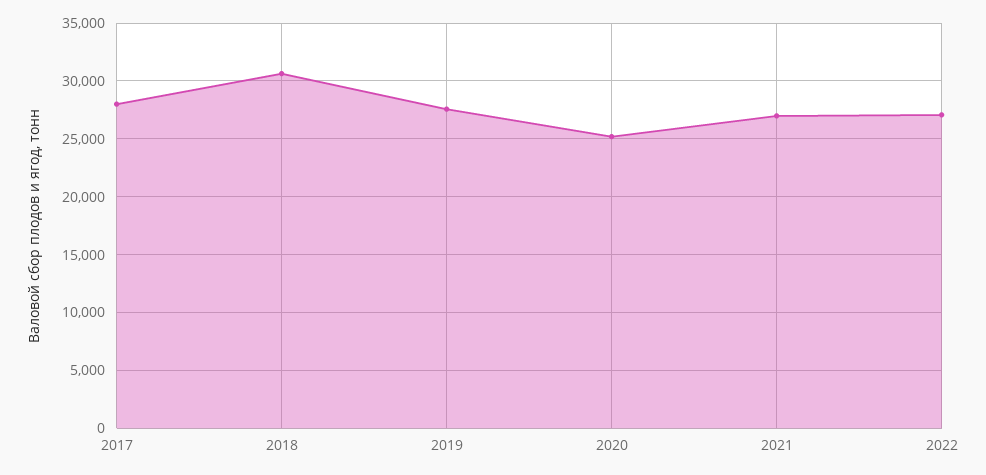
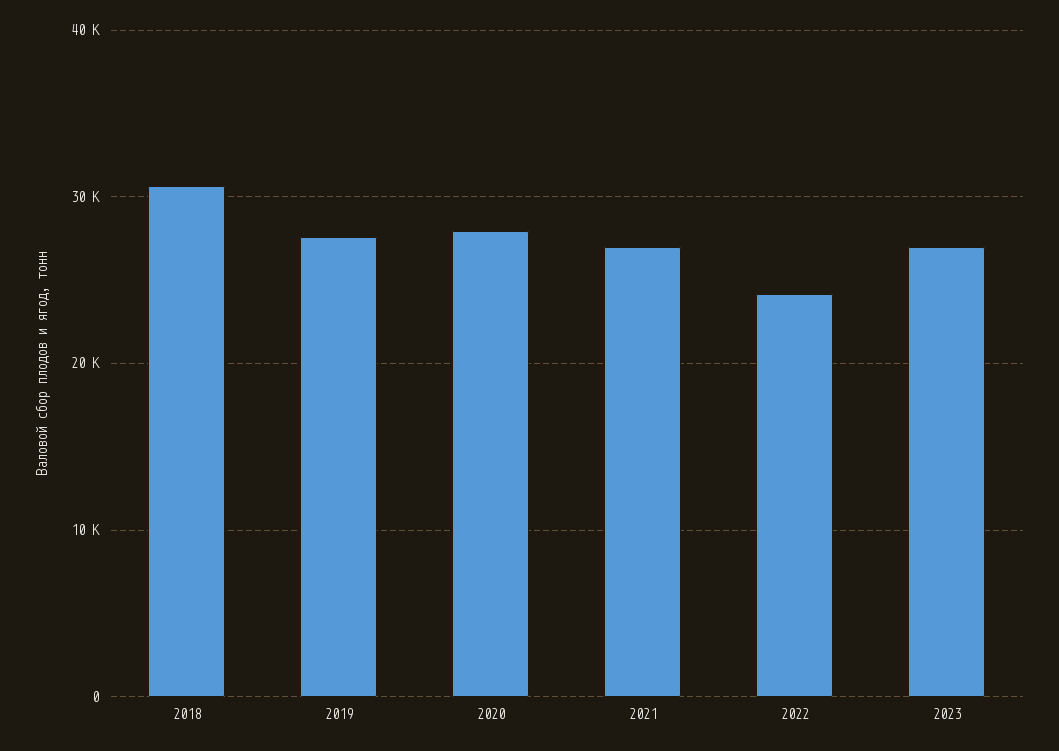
2017: 28000 -> none
2020: 25000 -> 28000
2022: 27000 -> 24000
2023: none -> 27000

